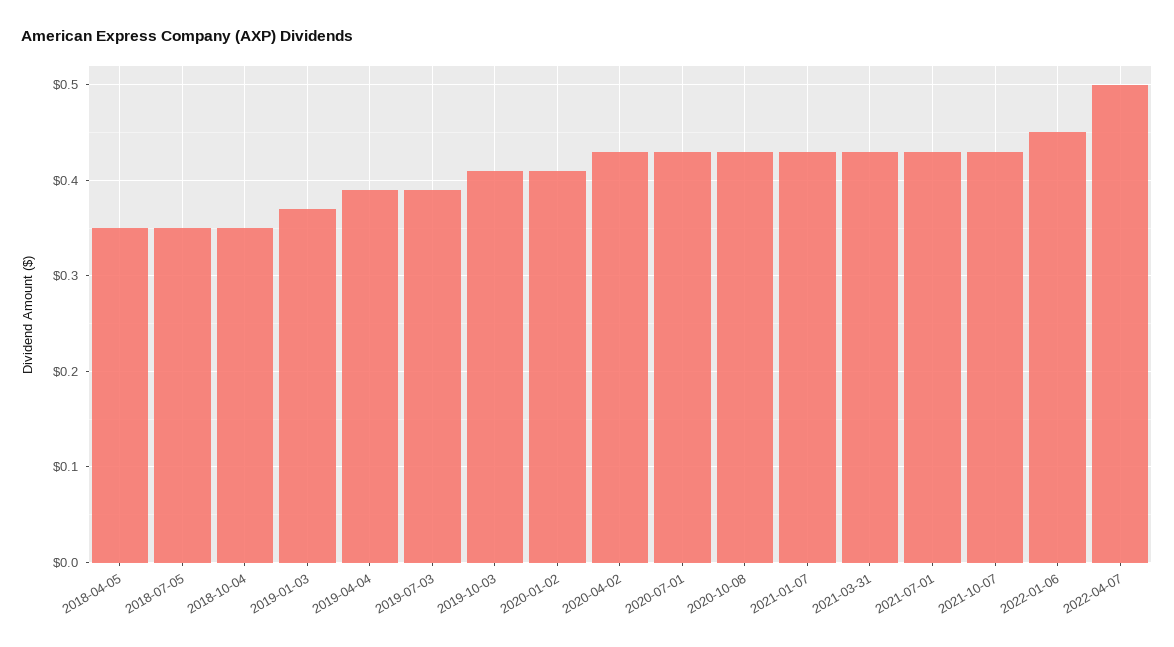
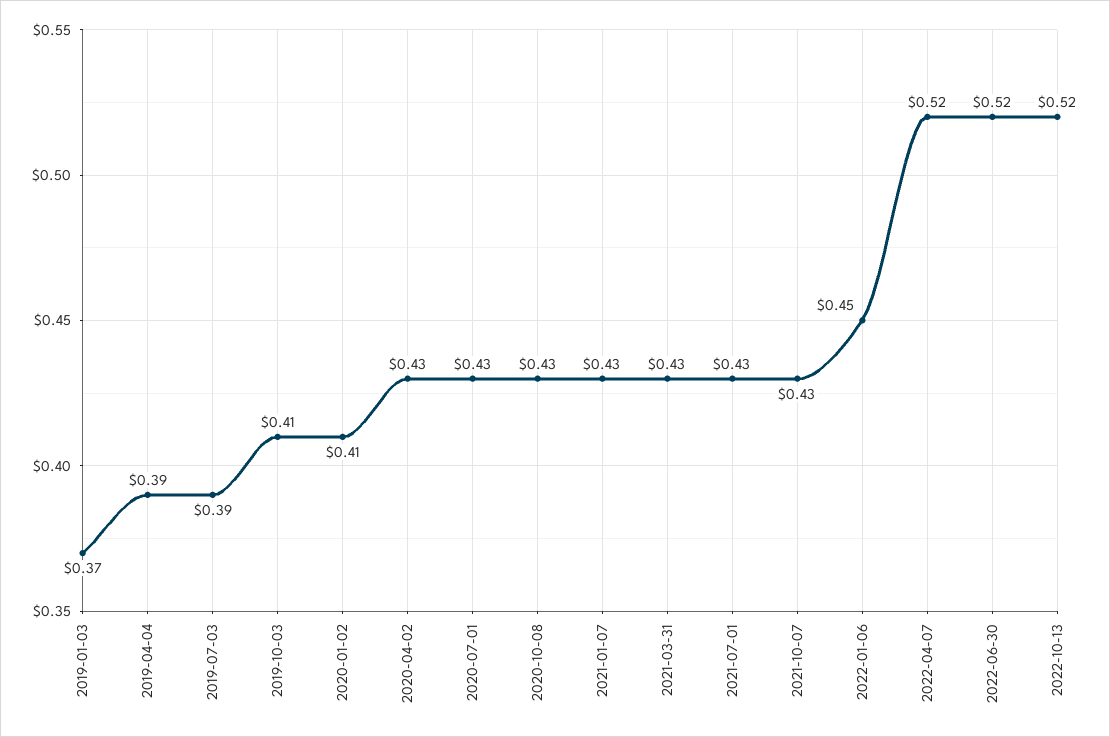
2018-04-05: 0.35 -> none
2018-07-05: 0.35 -> none
2018-10-04: 0.35 -> none
2022-04-07: 0.5 -> 0.52
2022-06-30: none -> 0.52
2022-10-13: none -> 0.52

